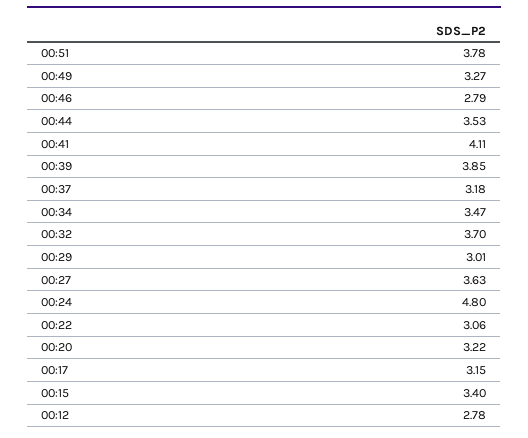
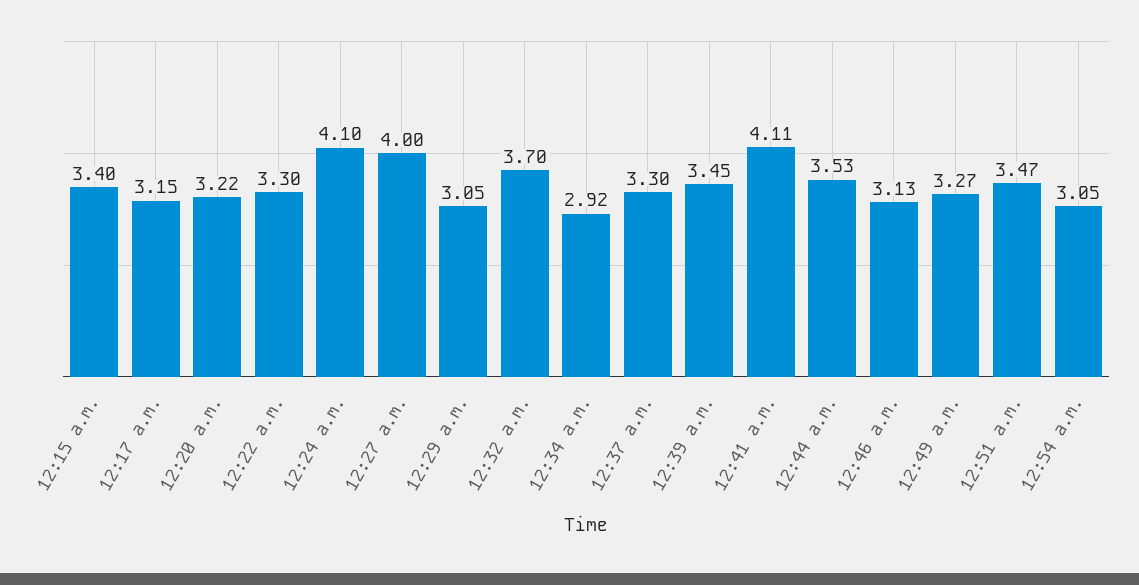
00:51: 3.78 -> 3.47
00:46: 2.79 -> 3.13
00:39: 3.85 -> 3.45
00:37: 3.18 -> 3.3
00:34: 3.47 -> 2.92
00:29: 3.01 -> 3.05
00:27: 3.63 -> 4
00:24: 4.8 -> 4.1
00:22: 3.06 -> 3.3
00:12: 2.78 -> none
12:54 a.m.: none -> 3.05

